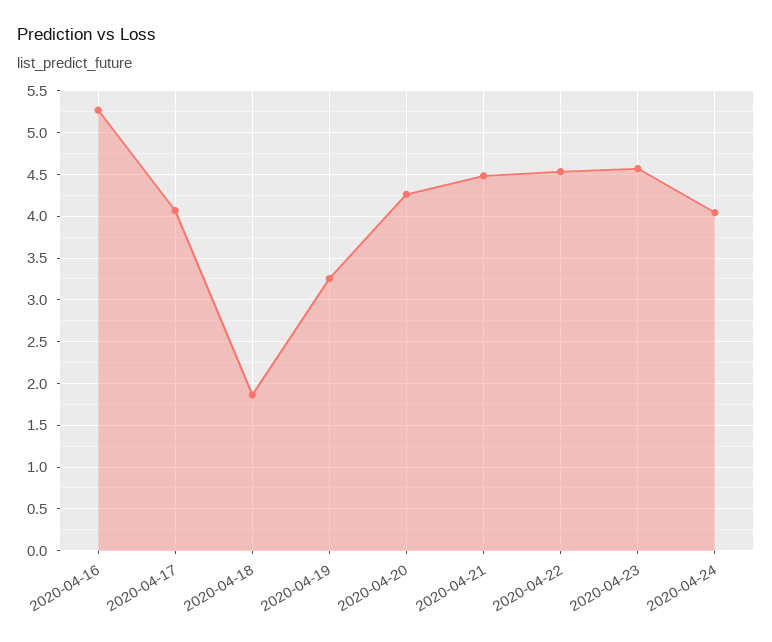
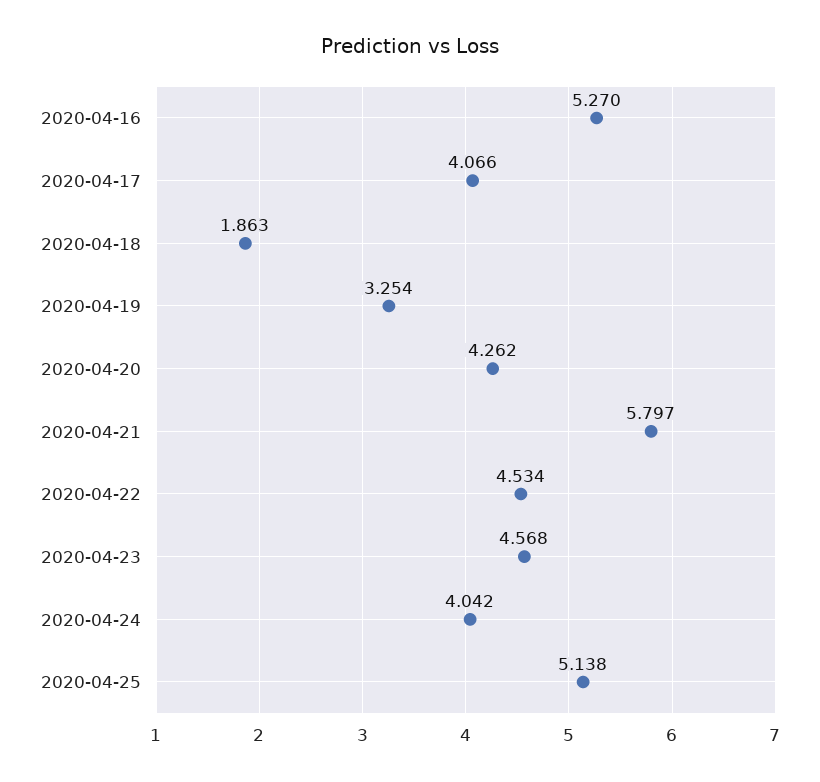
2020-04-21: 4.5 -> 5.797
2020-04-25: none -> 5.138

